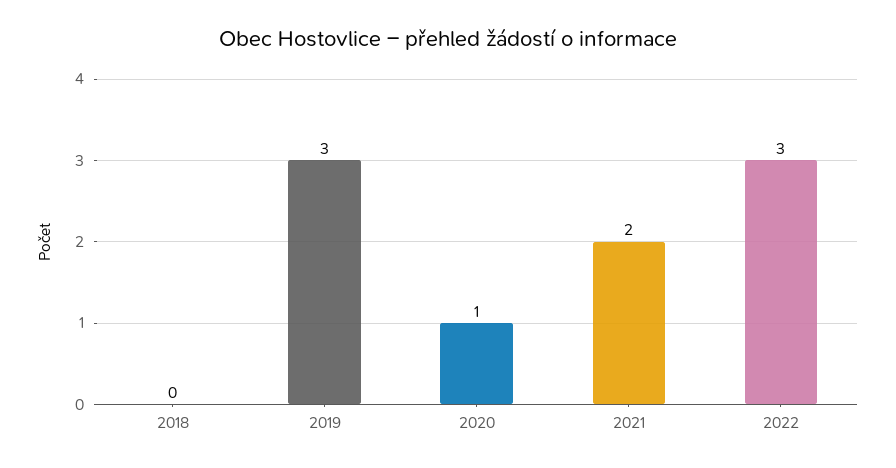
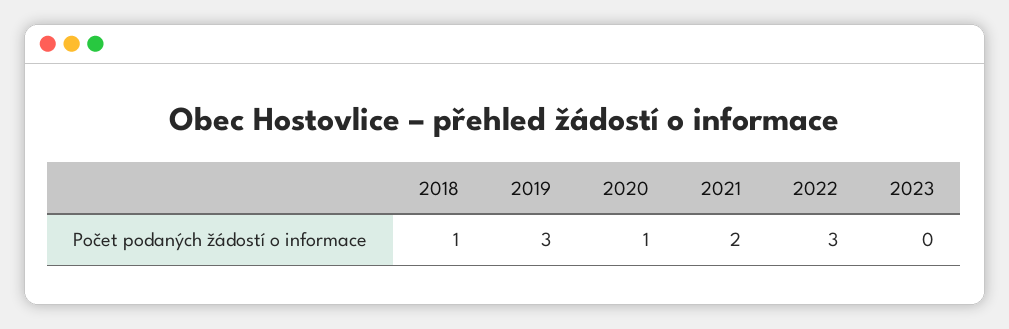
2018: 0 -> 1
2023: none -> 0

